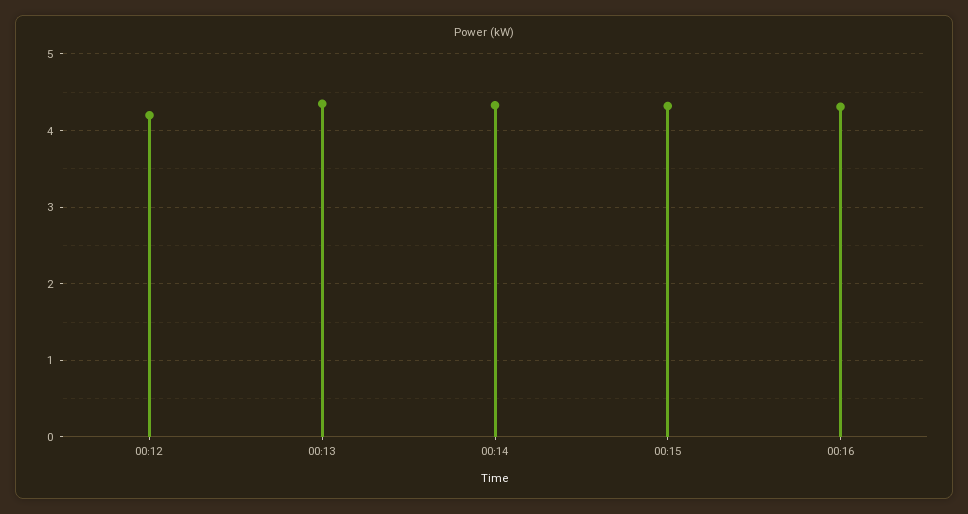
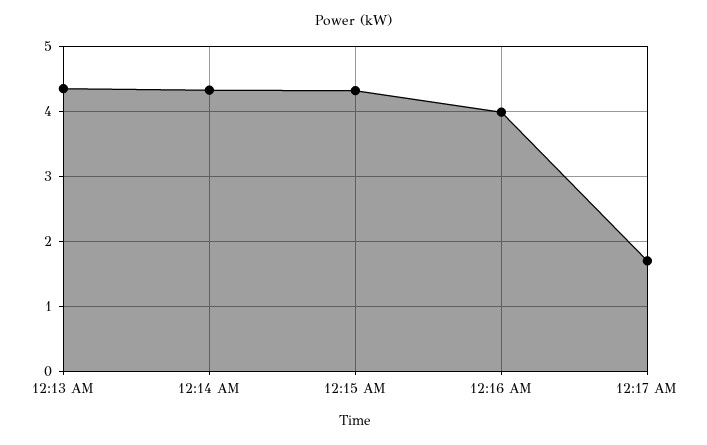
00:12: 4.2 -> none
00:16: 4.3 -> 4
12:17 AM: none -> 1.7

